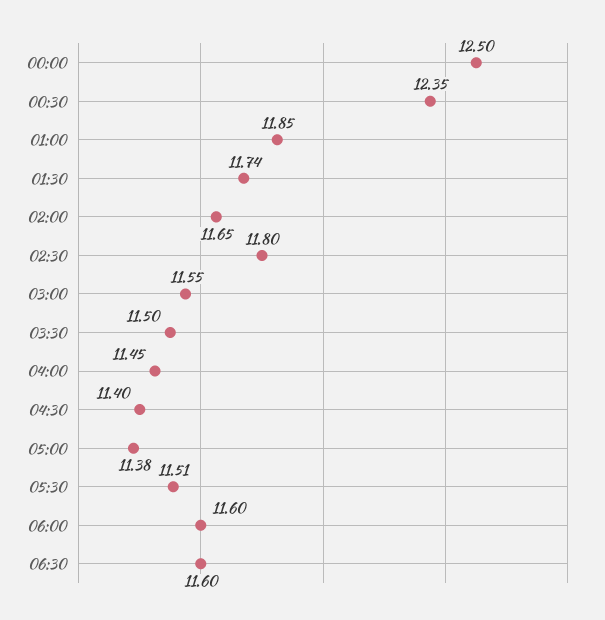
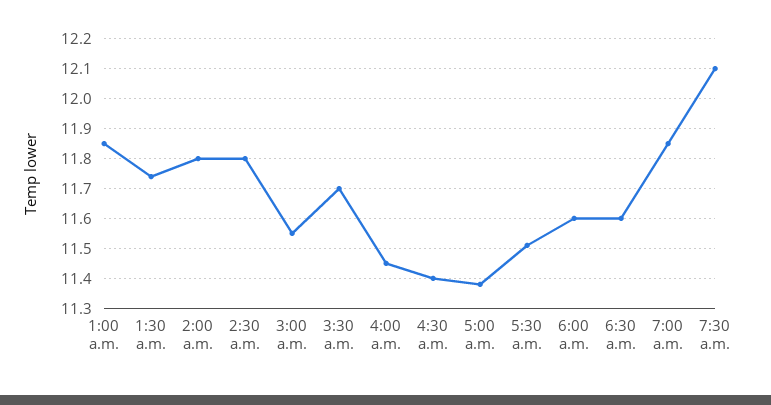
00:00: 12.5 -> none
00:30: 12.35 -> none
02:00: 11.65 -> 11.8
03:30: 11.5 -> 11.7
7:00 a.m.: none -> 11.85
7:30 a.m.: none -> 12.1

